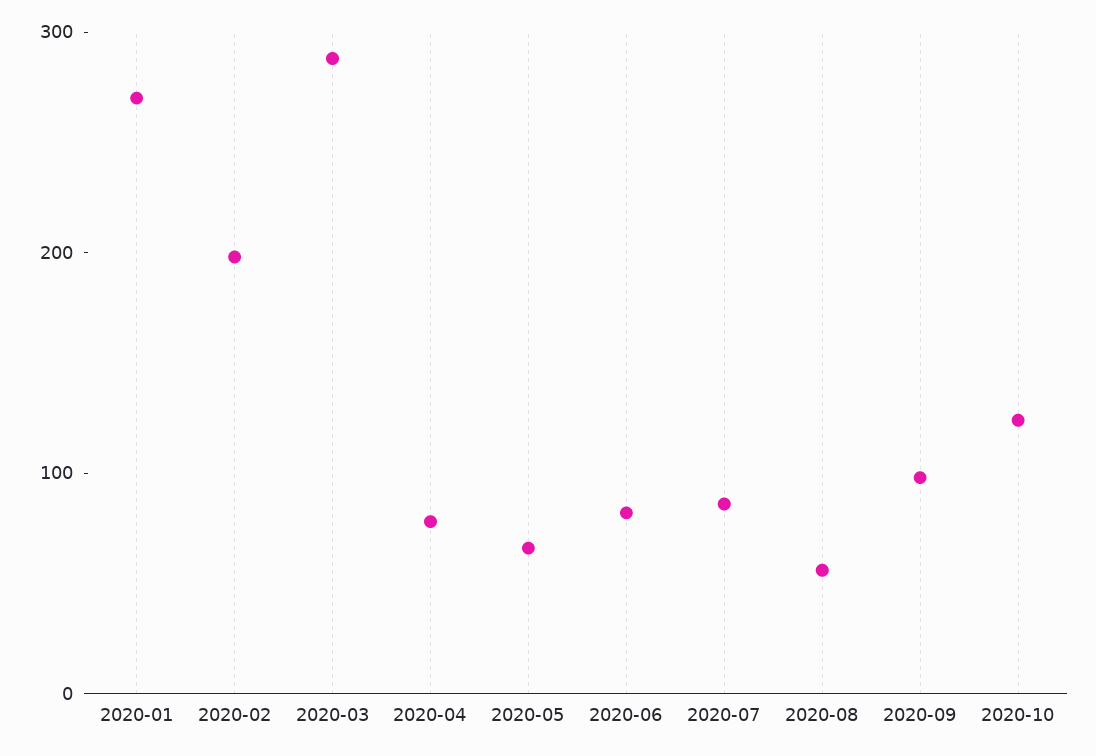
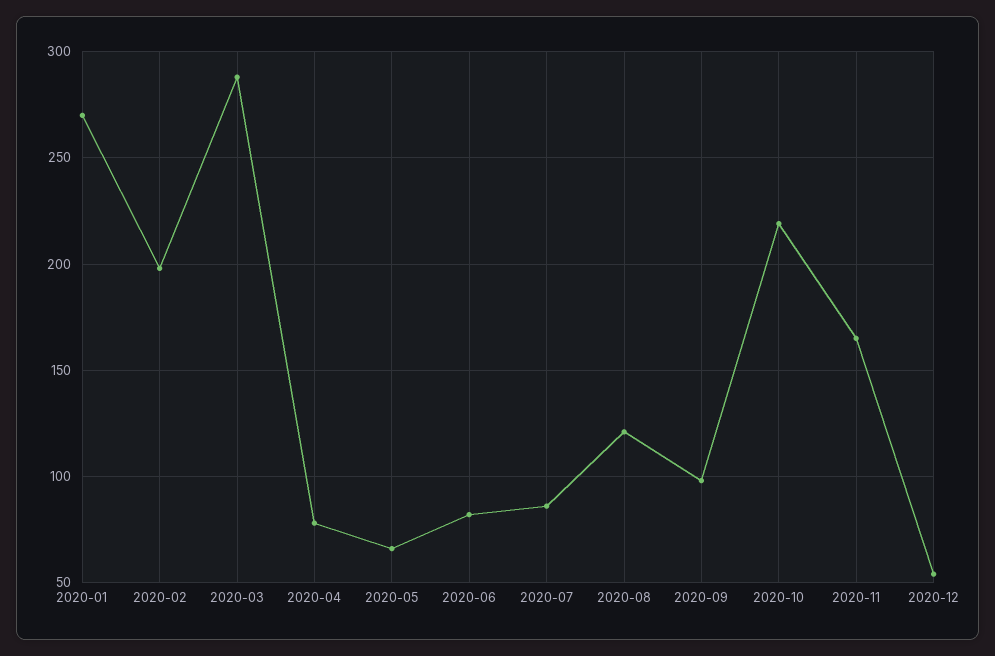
2020-08: 60 -> 120
2020-10: 120 -> 220
2020-11: none -> 165
2020-12: none -> 55

